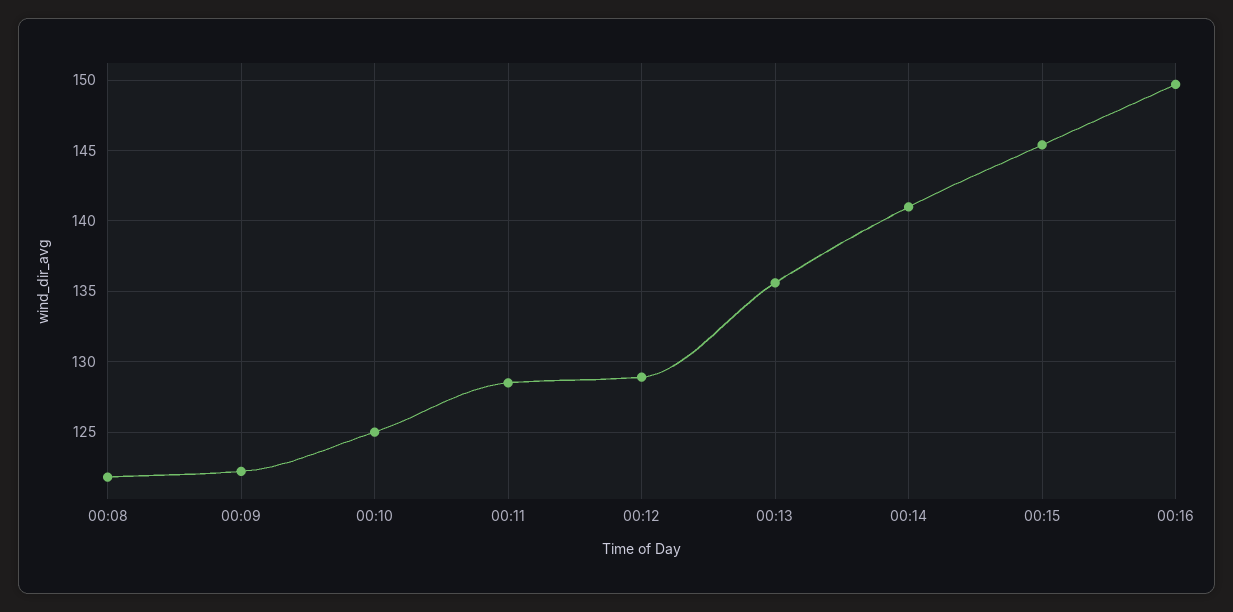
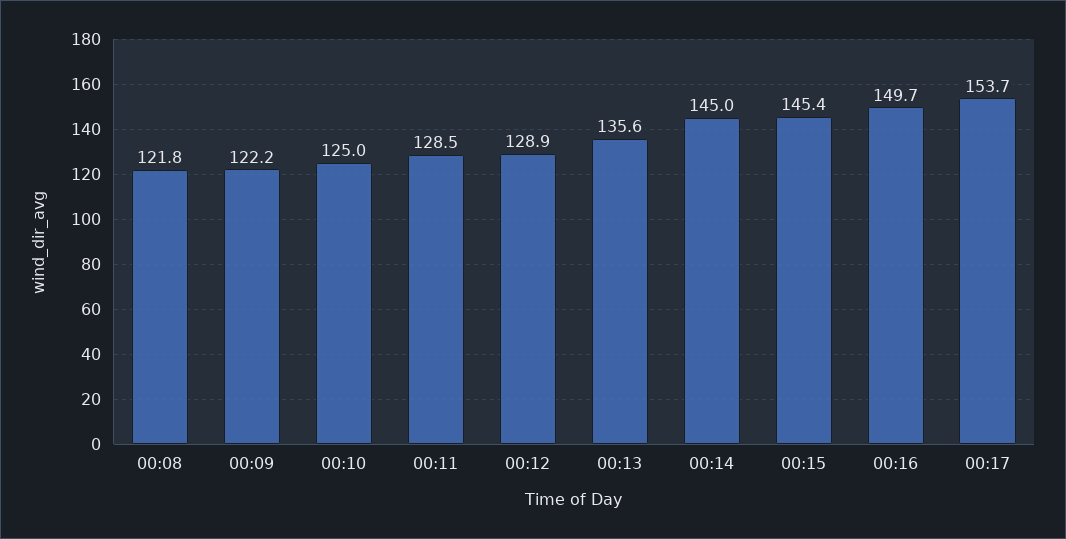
00:14: 141 -> 145
00:17: none -> 153.7

